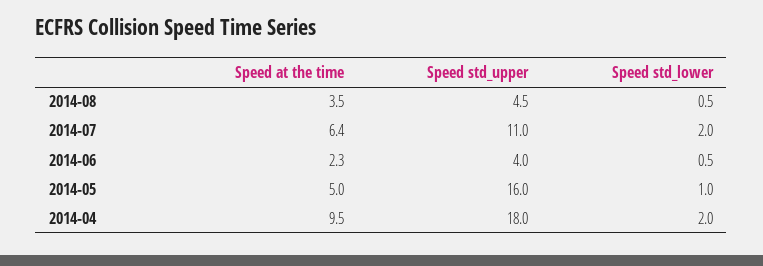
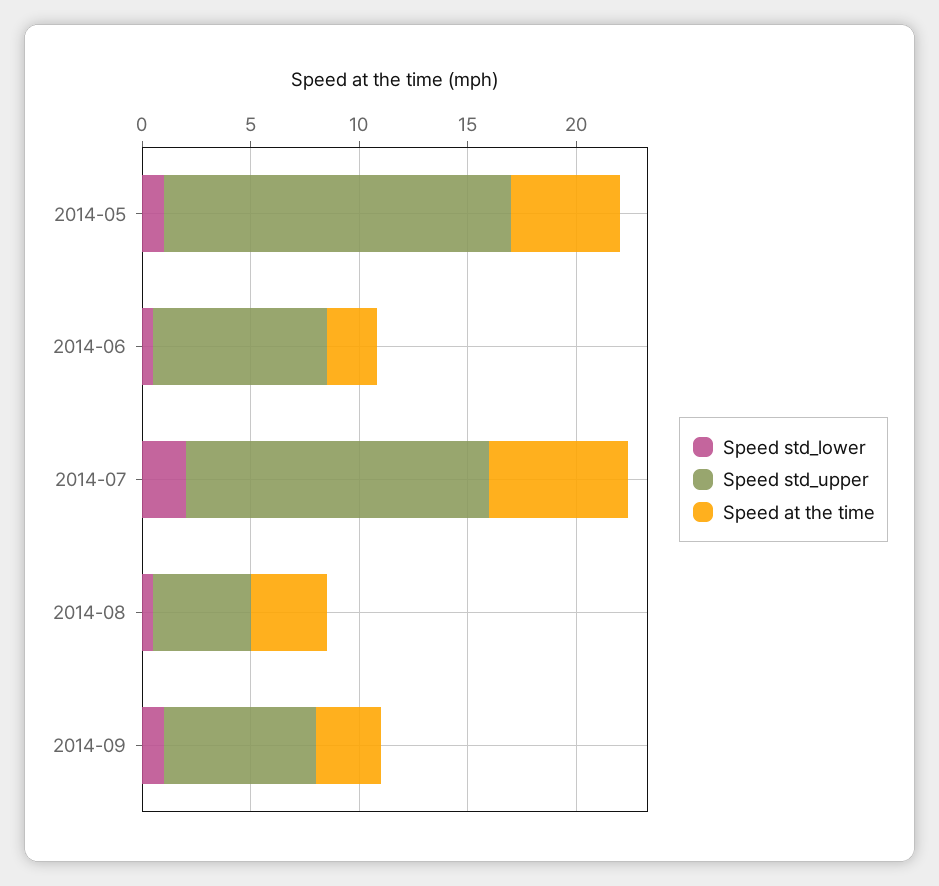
Speed std_upper, 2014-07: 11 -> 14
Speed std_upper, 2014-06: 4 -> 8
Speed at the time, 2014-04: 9.5 -> none
Speed std_upper, 2014-04: 18 -> none
Speed std_lower, 2014-04: 2 -> none
Speed std_lower, 2014-09: none -> 1
Speed std_upper, 2014-09: none -> 7
Speed at the time, 2014-09: none -> 3

